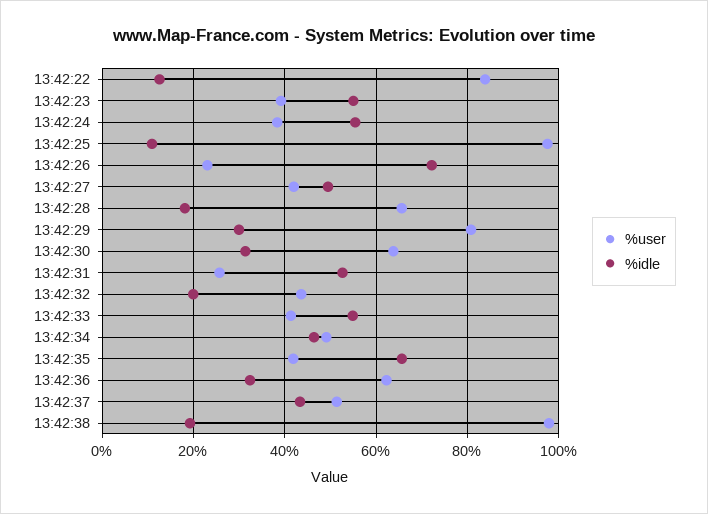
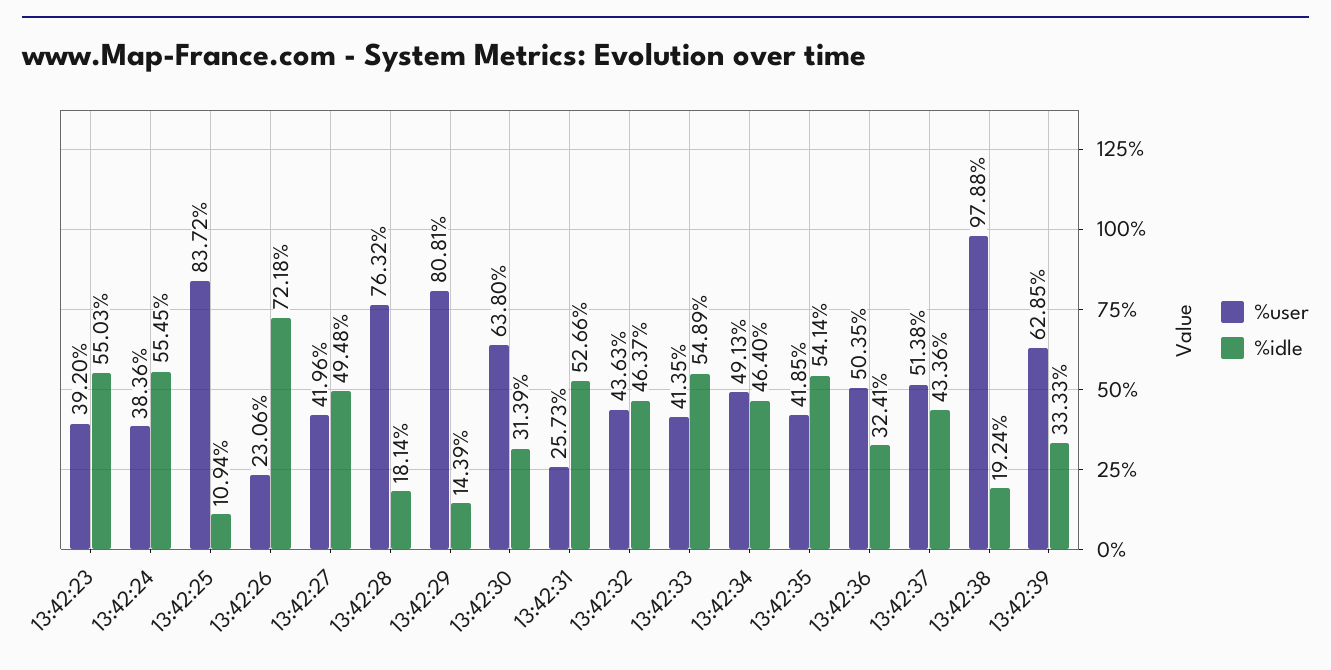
%user, 13:42:22: 84 -> none
%idle, 13:42:22: 12 -> none
%user, 13:42:25: 98 -> 83.72
%user, 13:42:28: 66 -> 76.32
%idle, 13:42:29: 30 -> 14.39
%idle, 13:42:32: 20 -> 46.37
%idle, 13:42:35: 66 -> 54.14
%user, 13:42:36: 62 -> 50.35
%user, 13:42:39: none -> 62.85
%idle, 13:42:39: none -> 33.33

